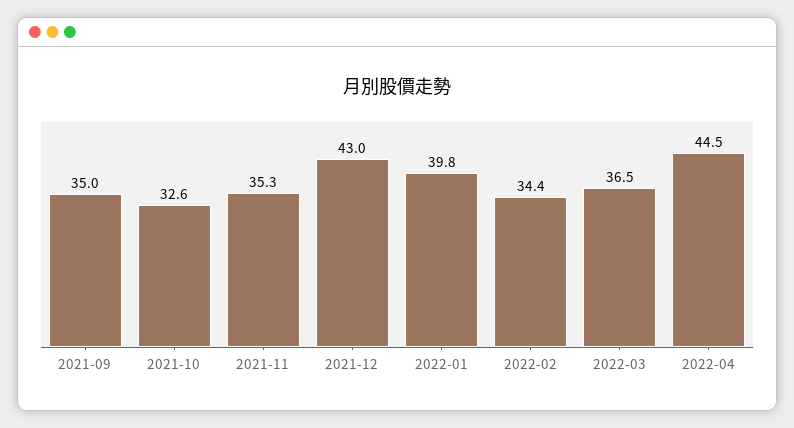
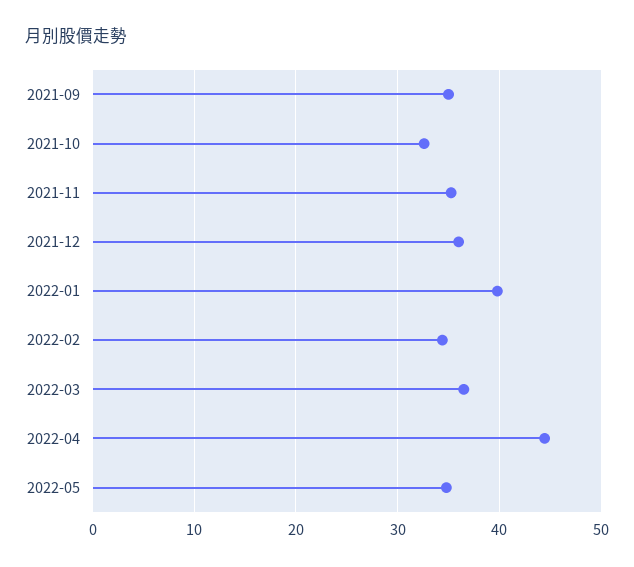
2021-12: 43 -> 36
2022-05: none -> 35

